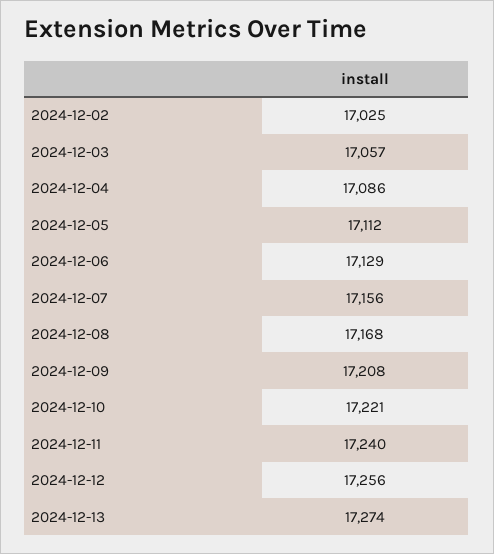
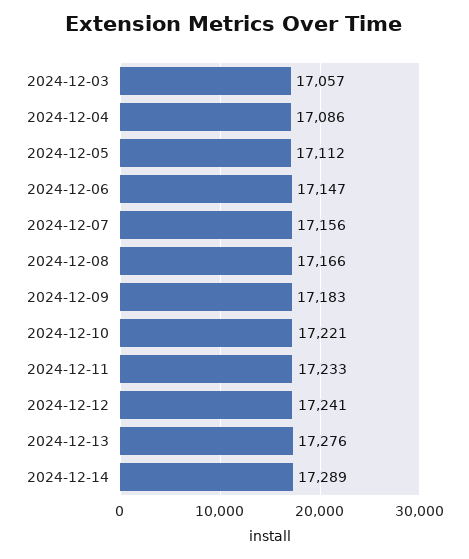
2024-12-02: 17025 -> none
2024-12-06: 17129 -> 17147
2024-12-08: 17168 -> 17166
2024-12-09: 17208 -> 17183
2024-12-11: 17240 -> 17233
2024-12-12: 17256 -> 17241
2024-12-13: 17274 -> 17276
2024-12-14: none -> 17289

